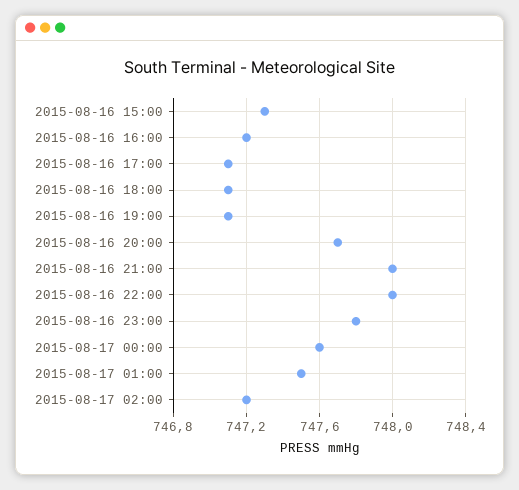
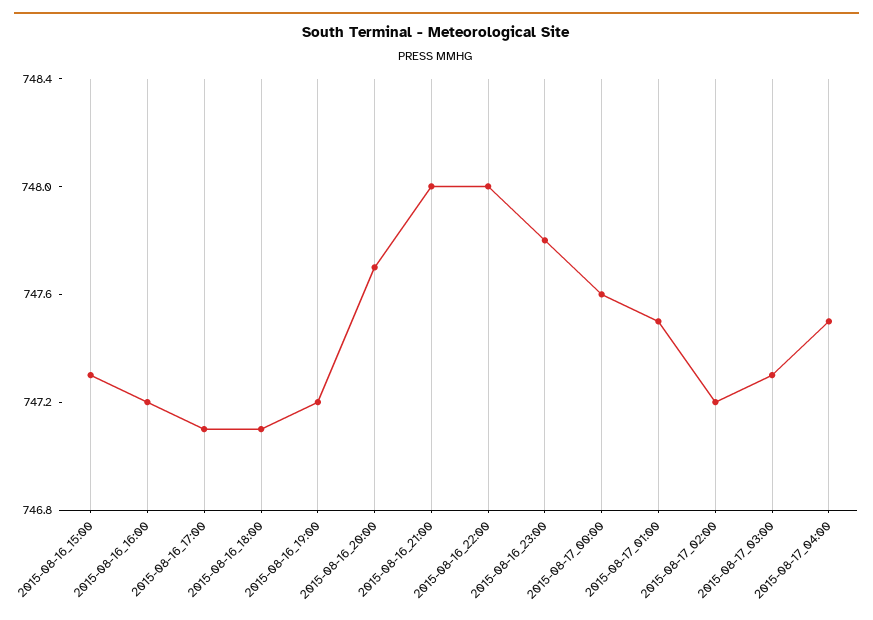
2015-08-16 19:00: 747.1 -> 747.2
2015-08-17_03:00: none -> 747.3
2015-08-17_04:00: none -> 747.5

